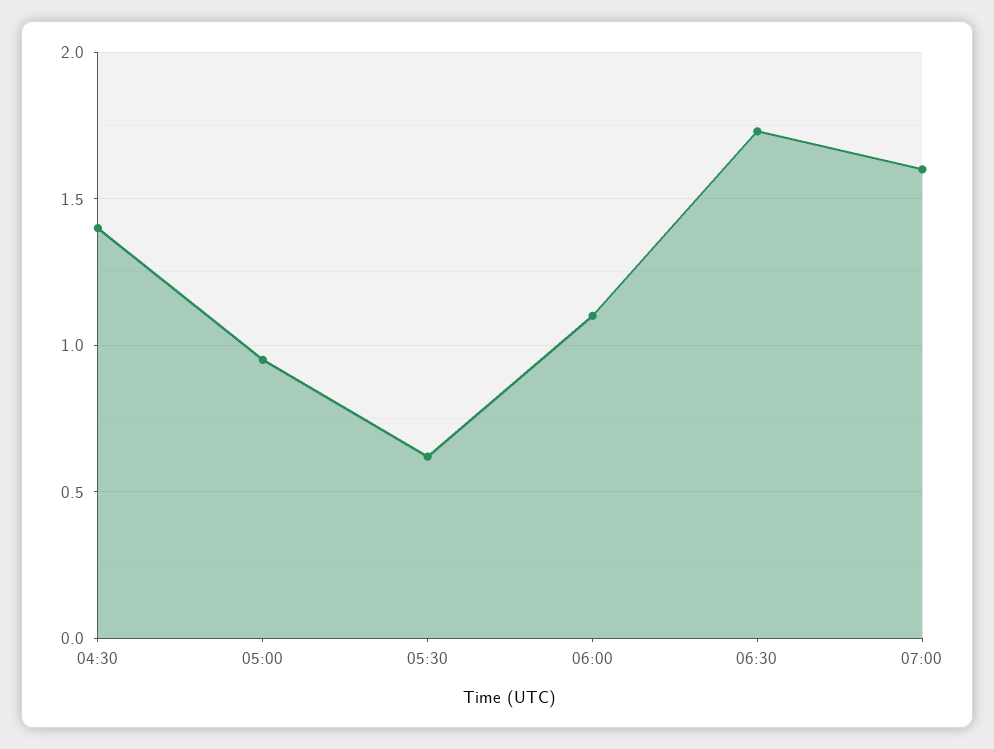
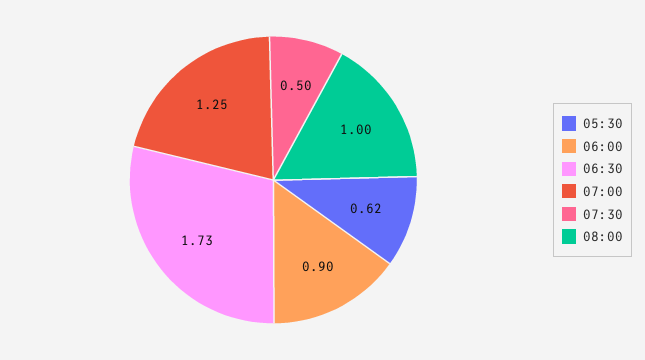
04:30: 1.4 -> none
05:00: 0.95 -> none
06:00: 1.1 -> 0.9
07:00: 1.6 -> 1.25
07:30: none -> 0.5
08:00: none -> 1

